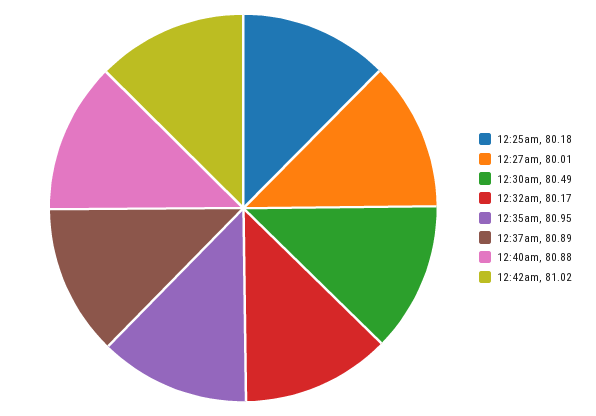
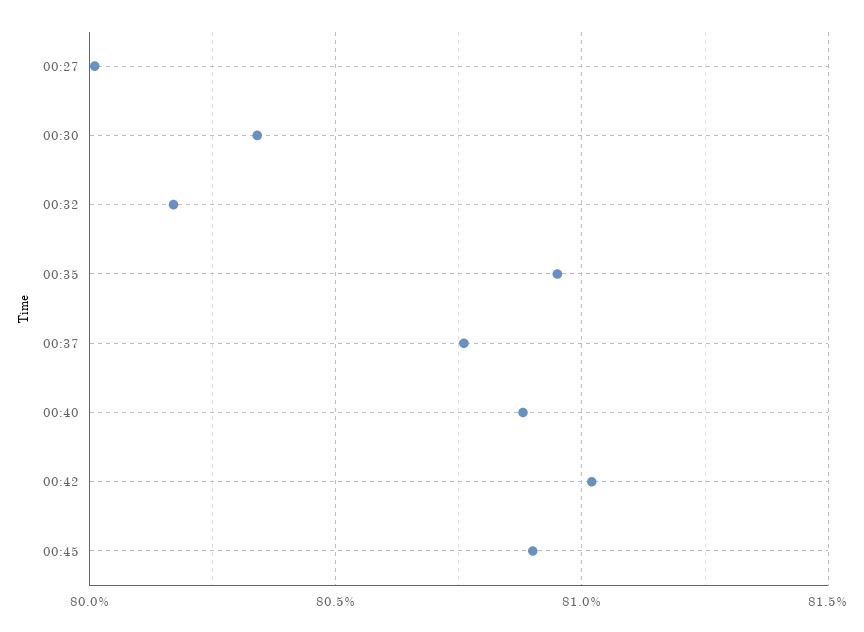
12:25am: 80.18 -> none
12:30am: 80.49 -> 80.35
12:37am: 80.89 -> 80.75
00:45: none -> 80.9

